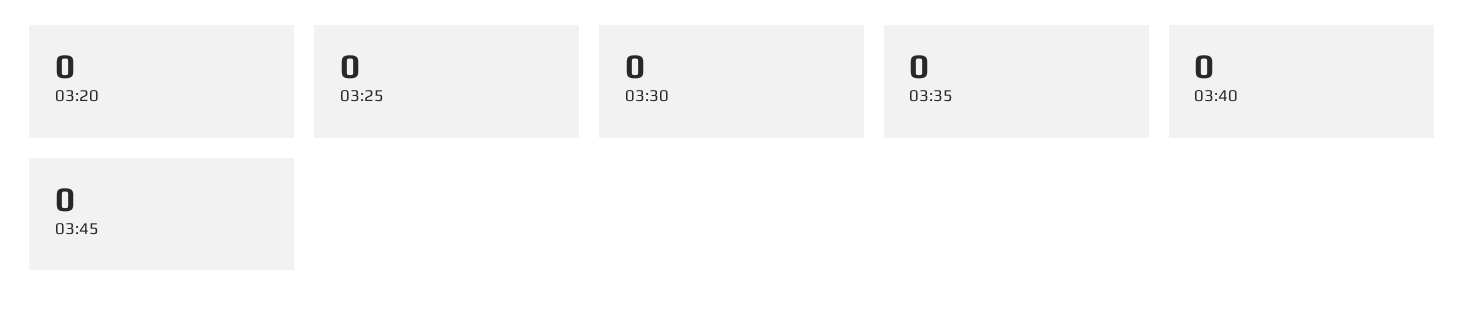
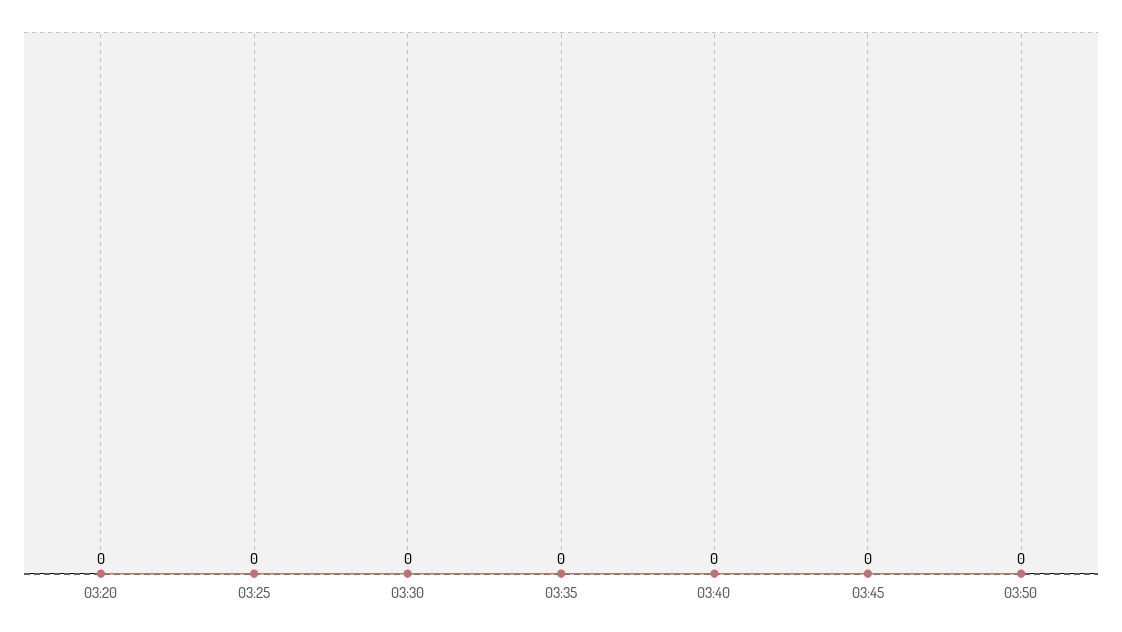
03:50: none -> 0

